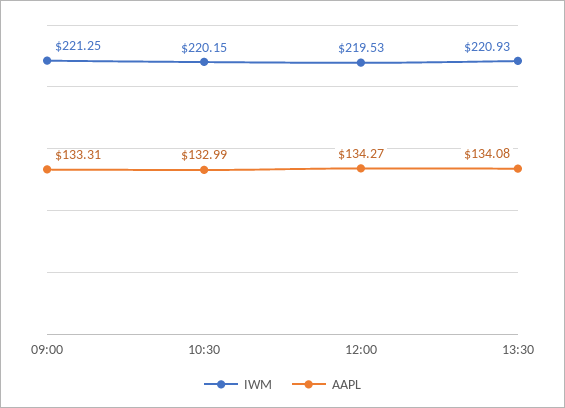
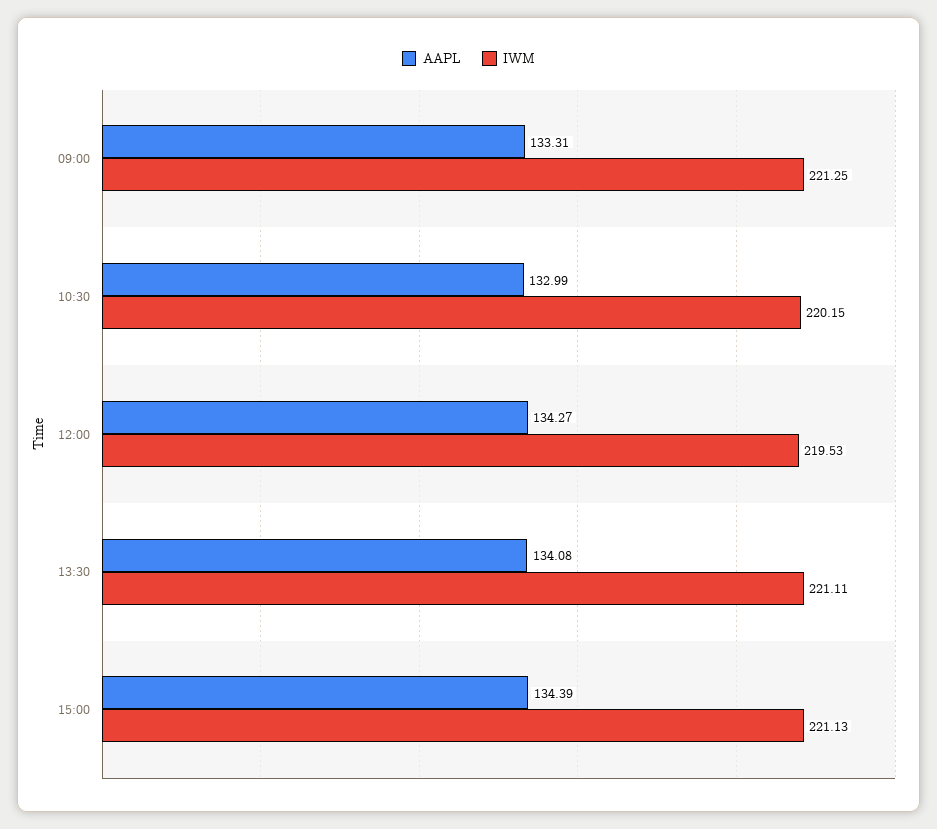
IWM, 13:30: 220.93 -> 221.11
AAPL, 15:00: none -> 134.39
IWM, 15:00: none -> 221.13

